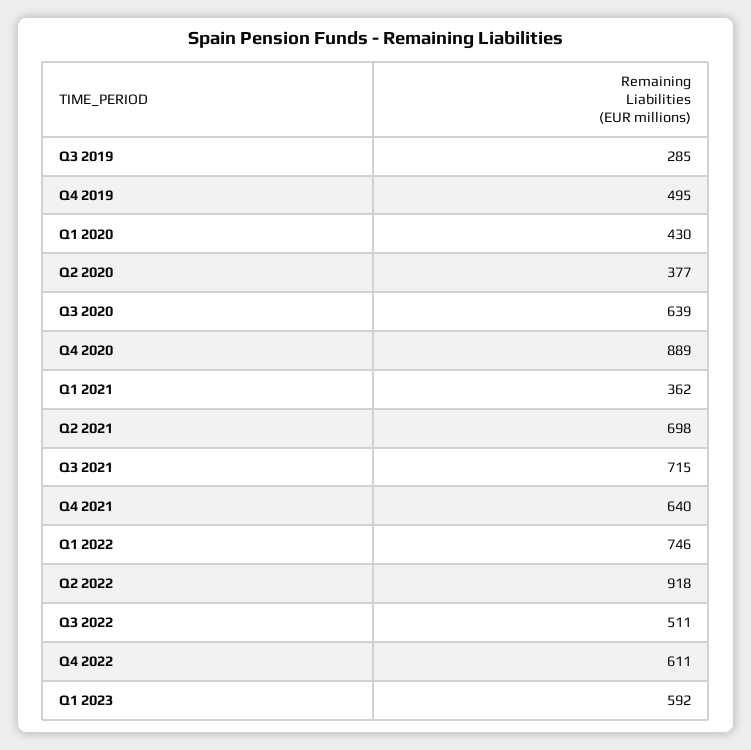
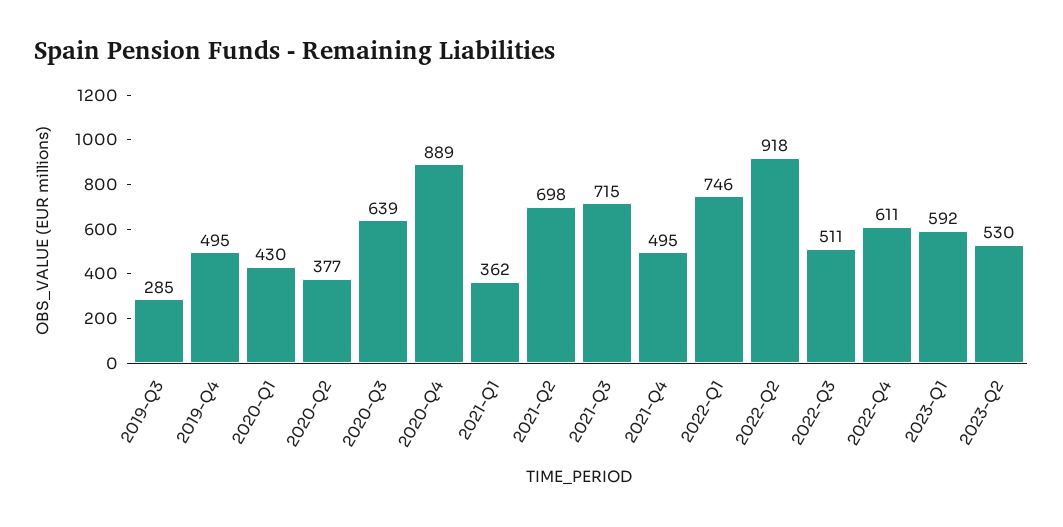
Q4 2021: 640 -> 495
2023-Q2: none -> 530

